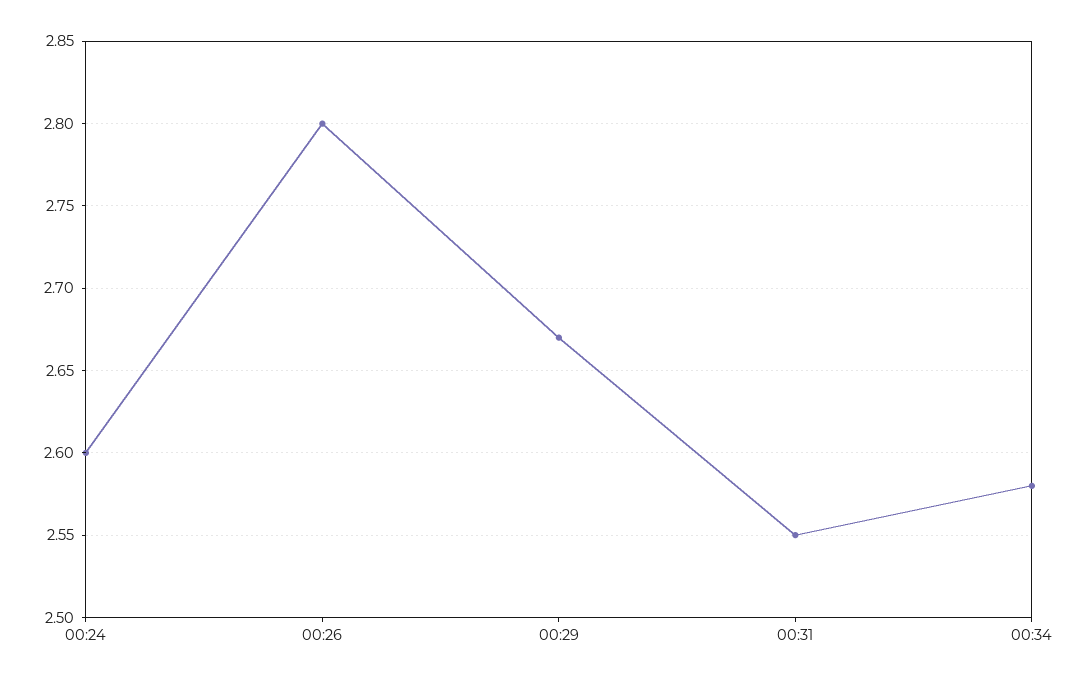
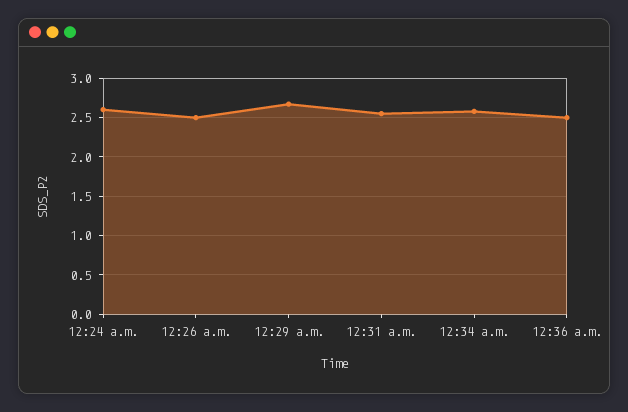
00:26: 2.8 -> 2.5
12:36 a.m.: none -> 2.5

